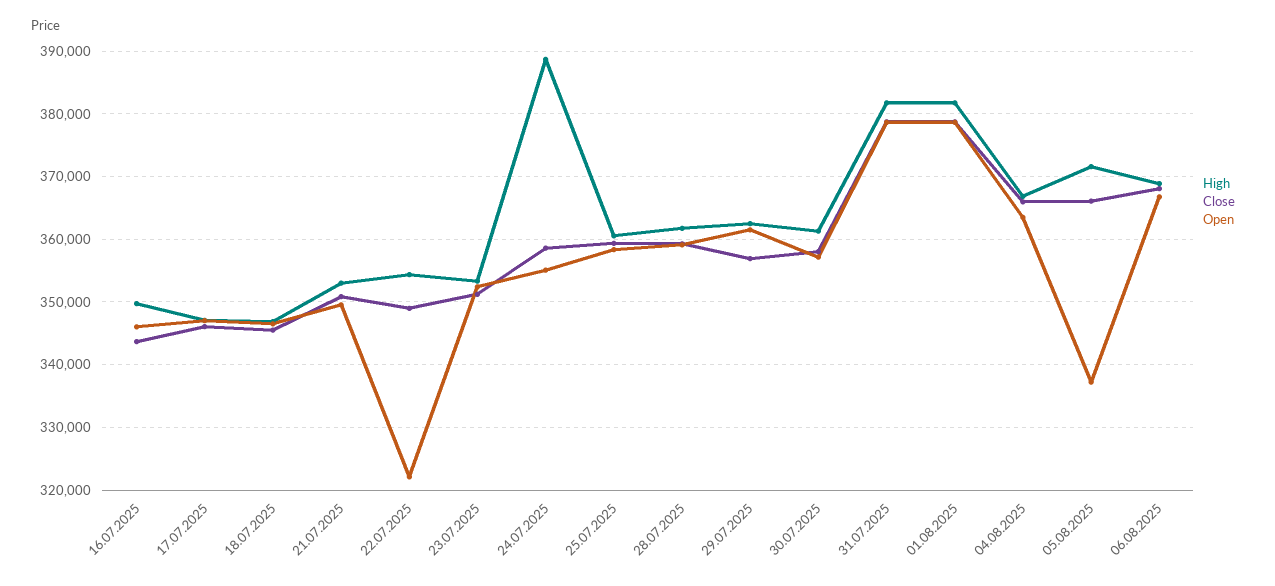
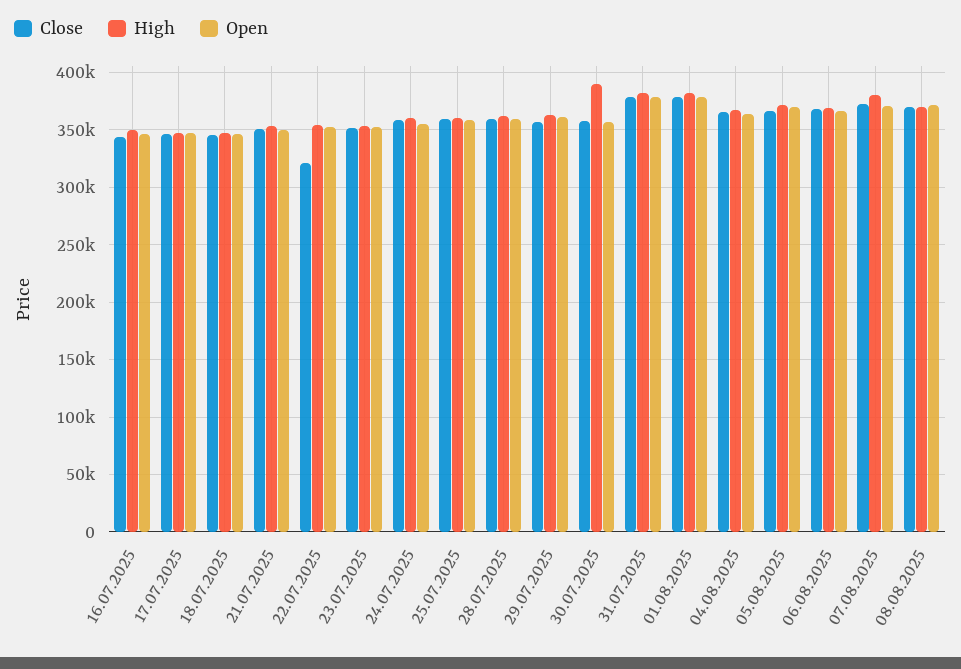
Close, 22.07.2025: 349000 -> 320000
Open, 22.07.2025: 322000 -> 350000
High, 24.07.2025: 389000 -> 360000
High, 30.07.2025: 361000 -> 390000
Open, 05.08.2025: 337000 -> 370000
Close, 07.08.2025: none -> 370000
High, 07.08.2025: none -> 380000
Open, 07.08.2025: none -> 370000
Close, 08.08.2025: none -> 370000
High, 08.08.2025: none -> 370000
Open, 08.08.2025: none -> 370000

